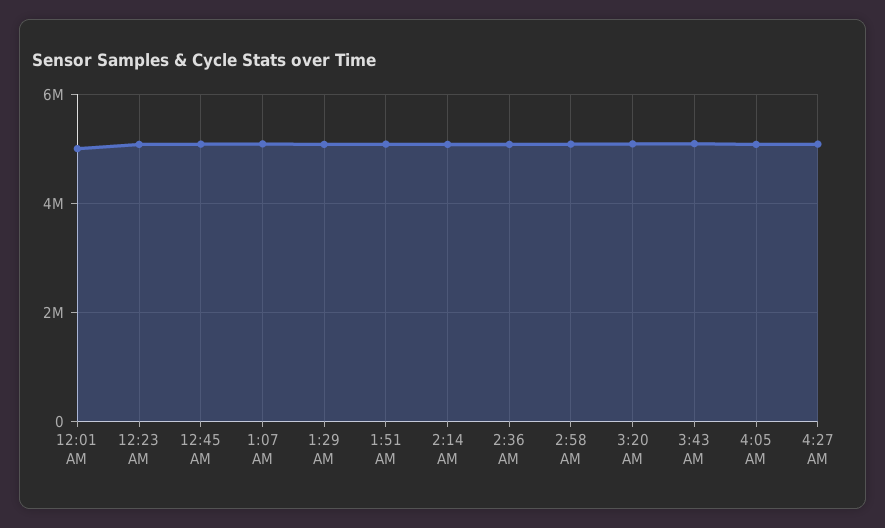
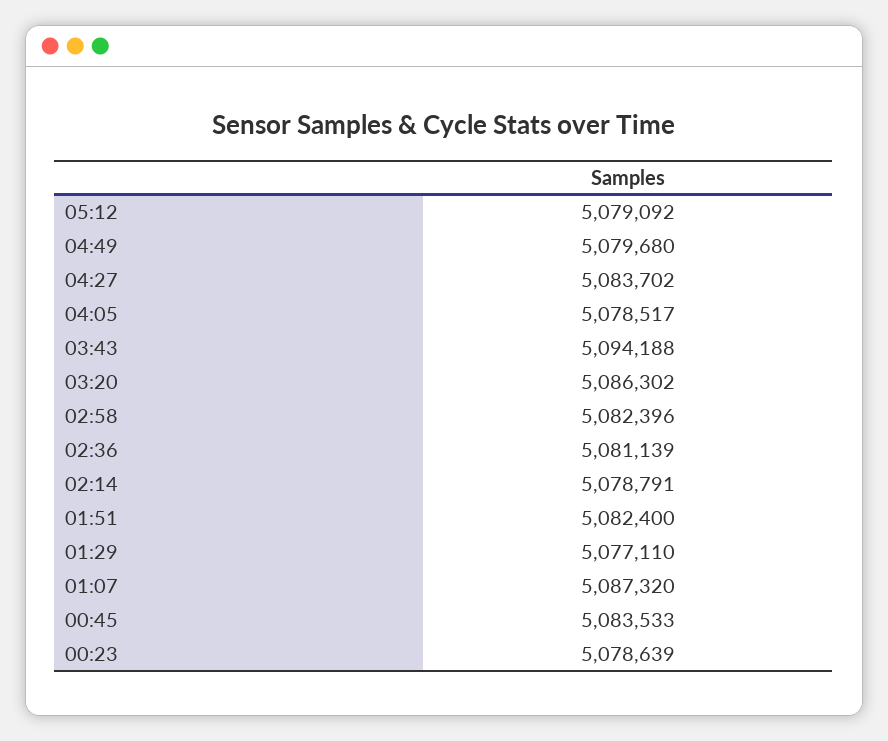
12:01 AM: 5000000 -> none
05:12: none -> 5079092
04:49: none -> 5079680

